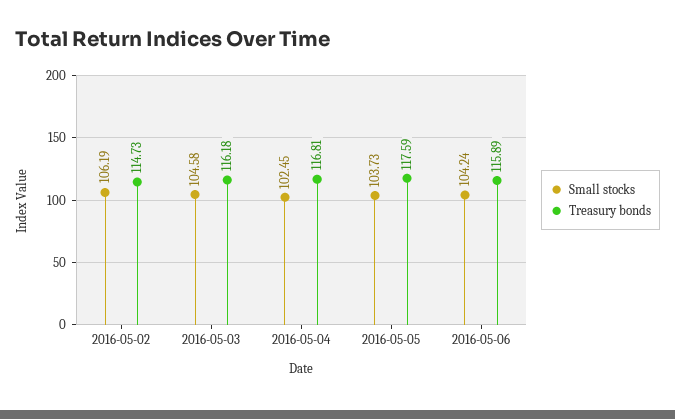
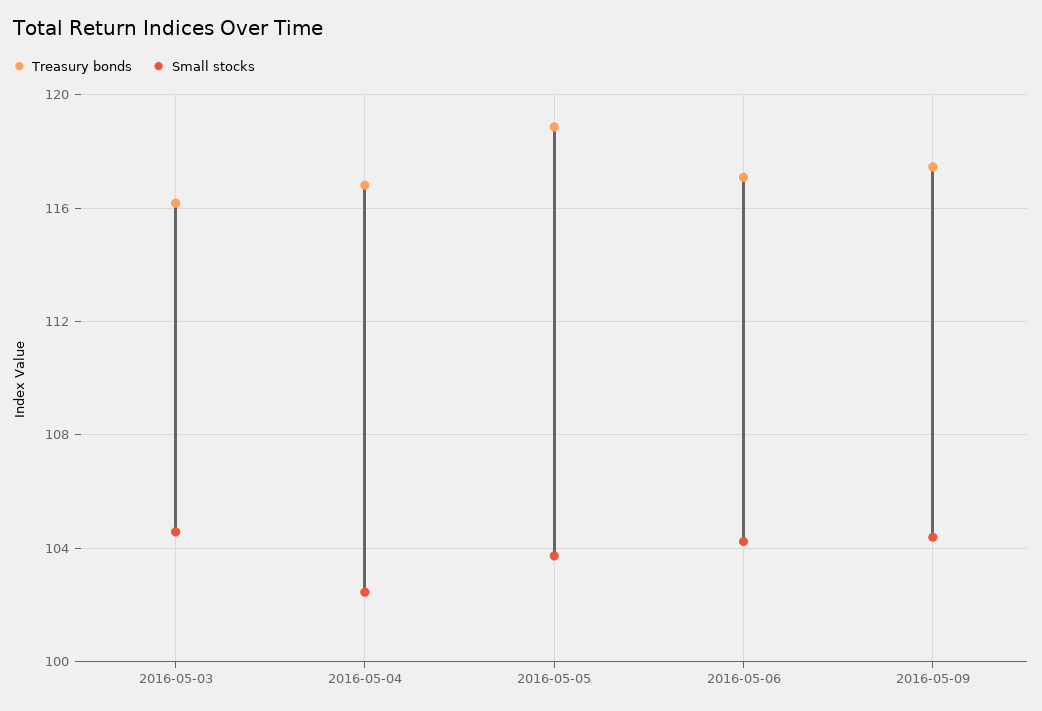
Small stocks, 2016-05-02: 106.19 -> none
Treasury bonds, 2016-05-02: 114.73 -> none
Treasury bonds, 2016-05-05: 117.59 -> 119
Treasury bonds, 2016-05-06: 115.89 -> 117
Treasury bonds, 2016-05-09: none -> 117.5
Small stocks, 2016-05-09: none -> 104.5

